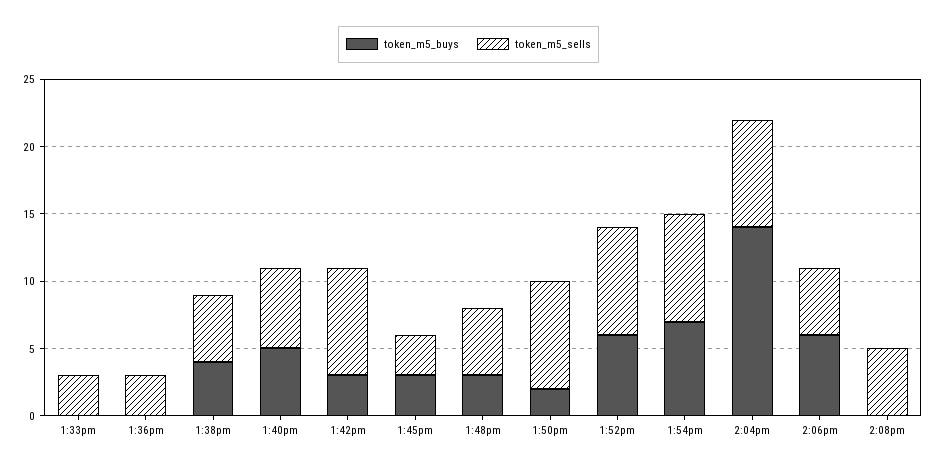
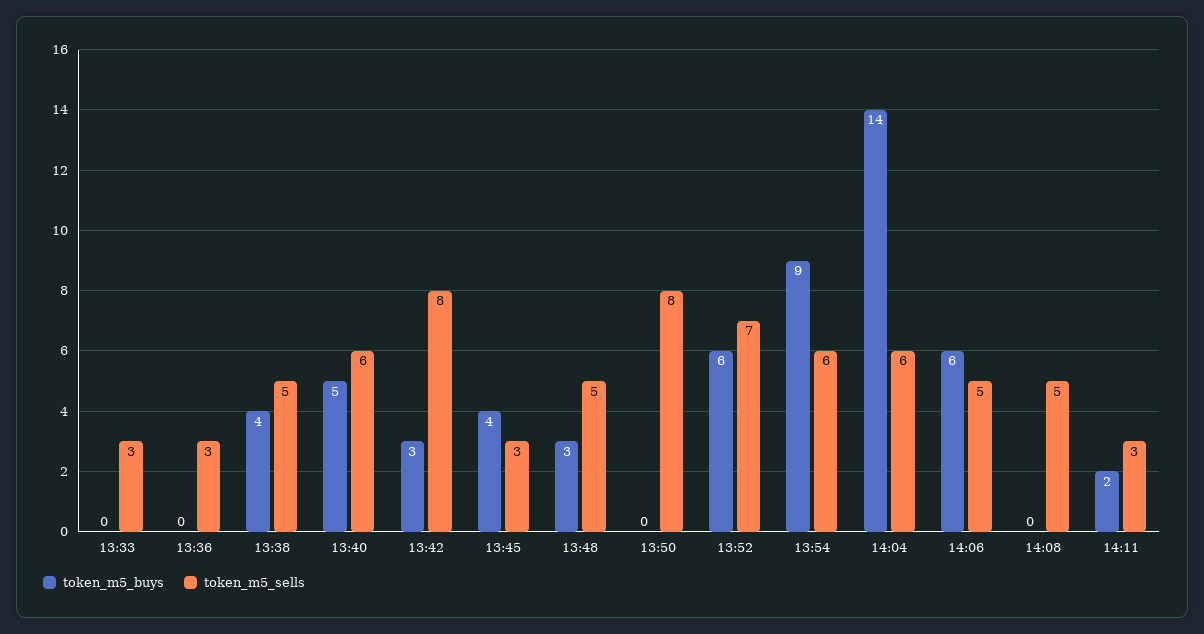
token_m5_buys, 1:45pm: 3 -> 4
token_m5_buys, 1:50pm: 2 -> 0
token_m5_sells, 1:52pm: 8 -> 7
token_m5_buys, 1:54pm: 7 -> 9
token_m5_sells, 1:54pm: 8 -> 6
token_m5_sells, 2:04pm: 8 -> 6
token_m5_buys, 14:11: none -> 2
token_m5_sells, 14:11: none -> 3

